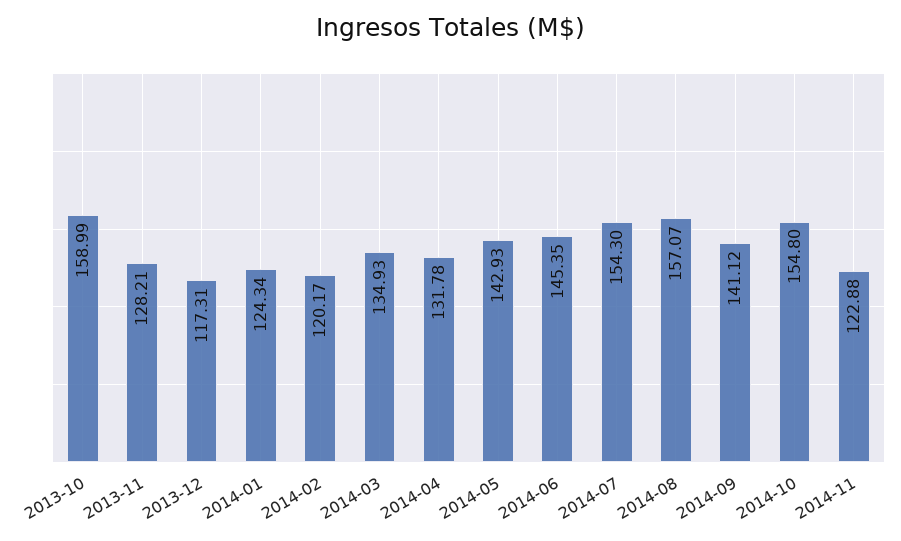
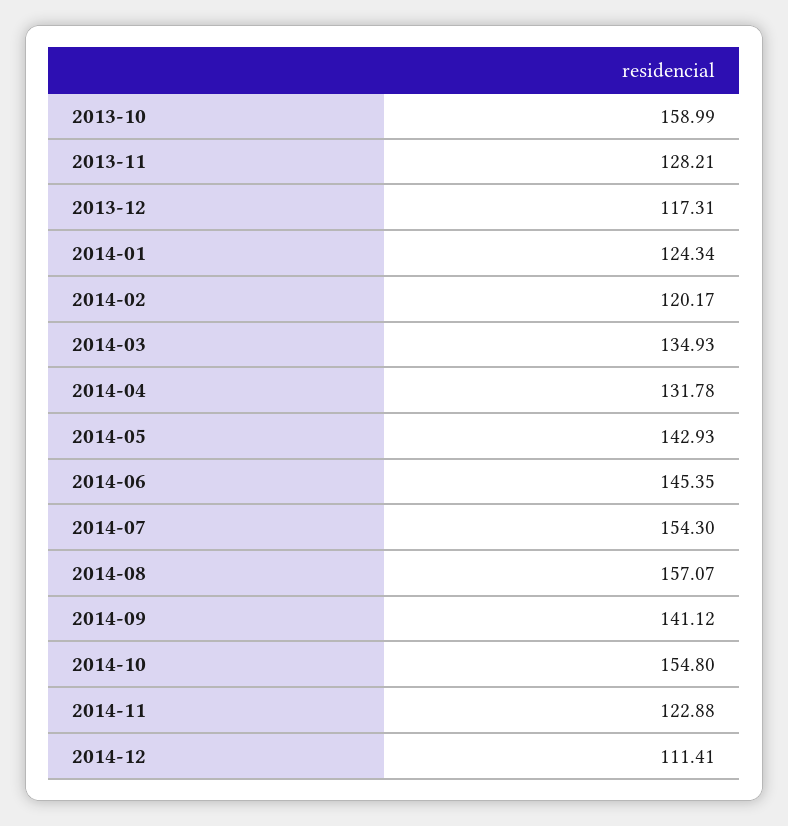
2014-12: none -> 111.41

